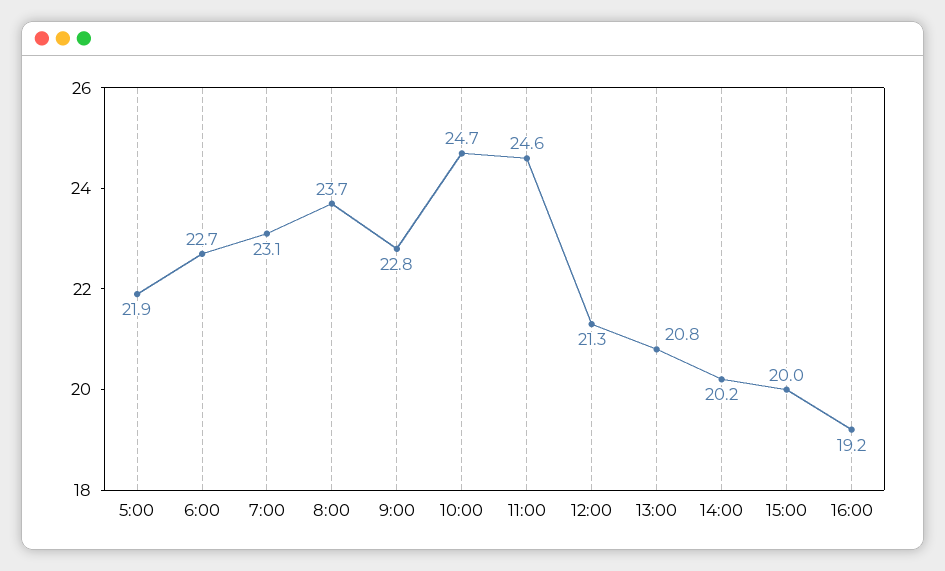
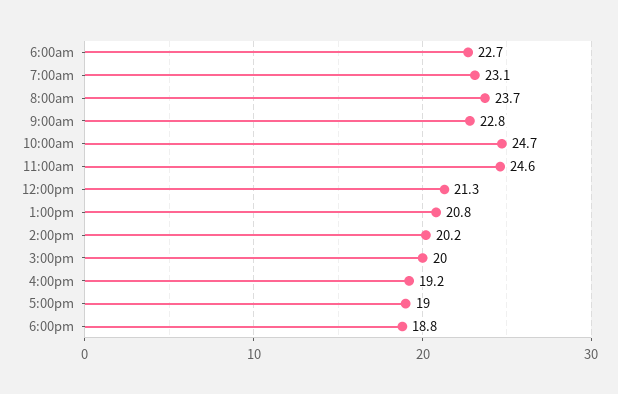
5:00: 21.9 -> none
5:00pm: none -> 19
6:00pm: none -> 18.8

